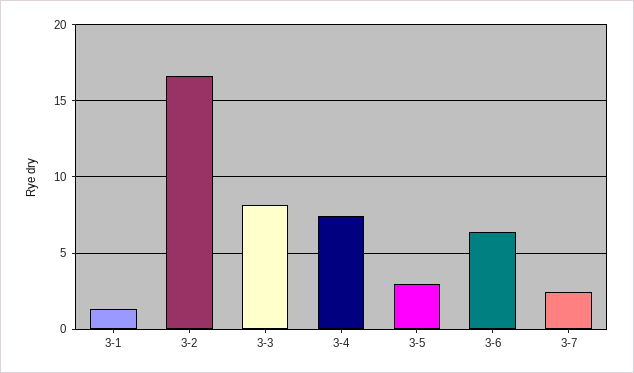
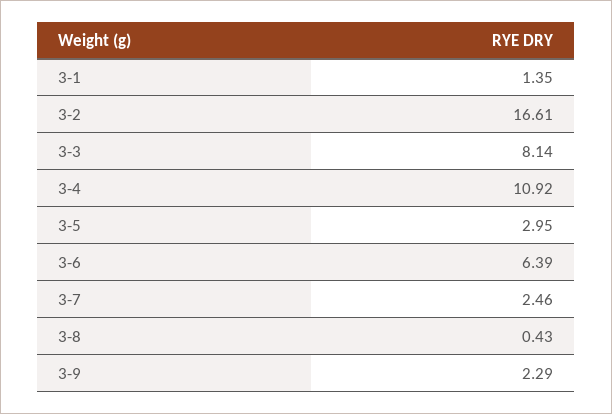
3-4: 7.5 -> 10.92
3-8: none -> 0.43
3-9: none -> 2.29

